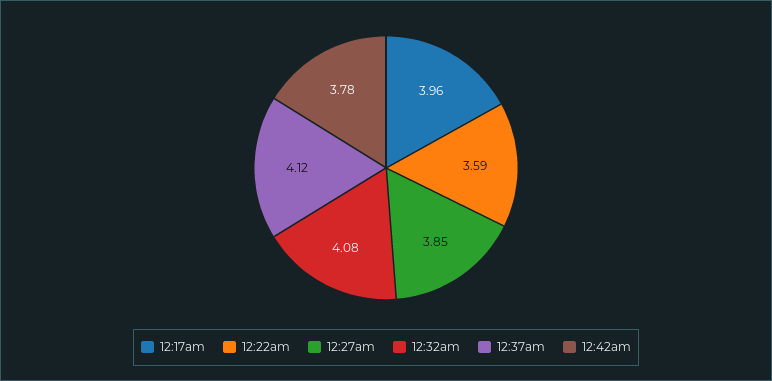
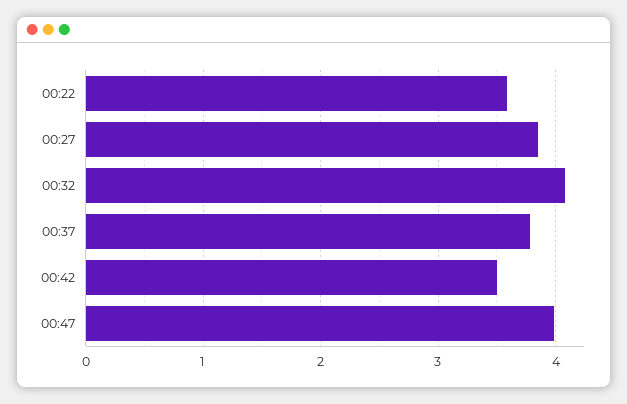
12:17am: 3.96 -> none
12:37am: 4.12 -> 3.8
12:42am: 3.78 -> 3.5
00:47: none -> 4

